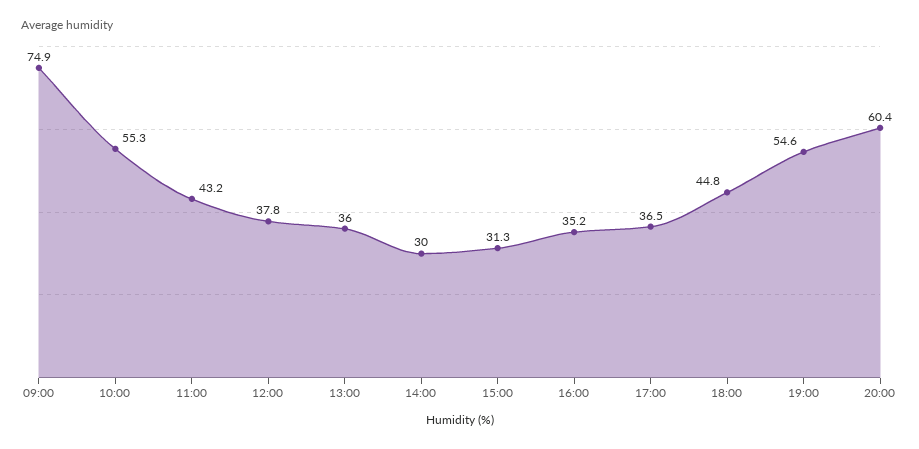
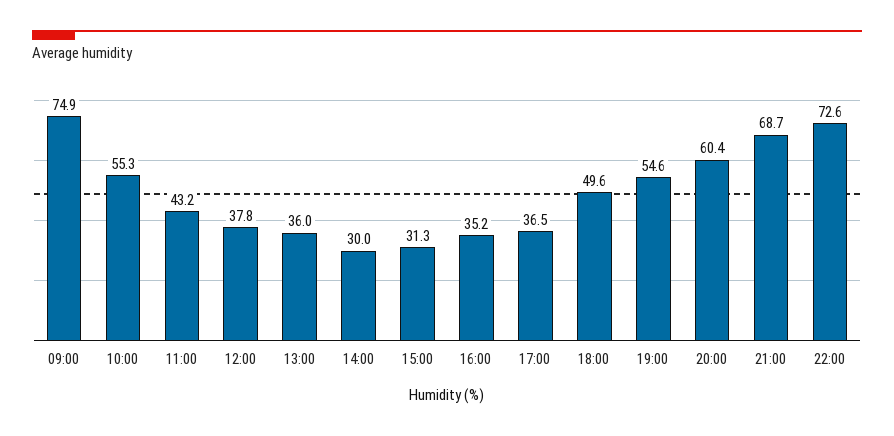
18:00: 44.8 -> 49.6
21:00: none -> 68.7
22:00: none -> 72.6

